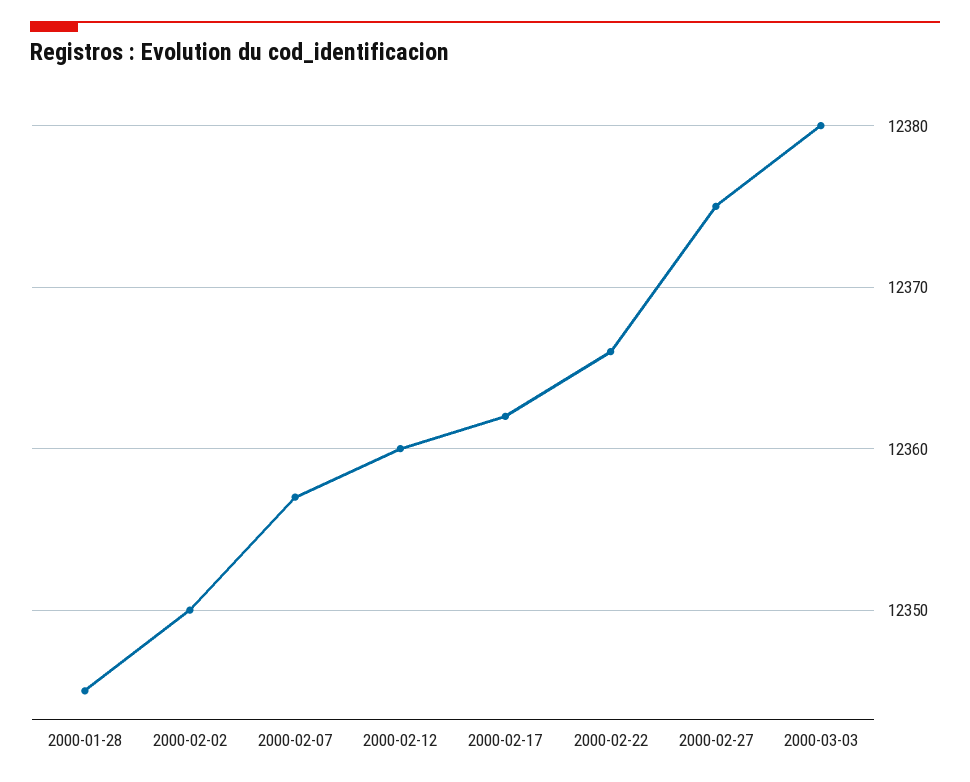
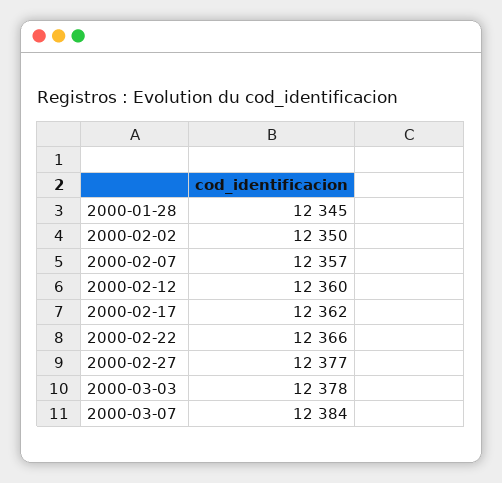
2000-02-27: 12375 -> 12377
2000-03-03: 12380 -> 12378
2000-03-07: none -> 12384

